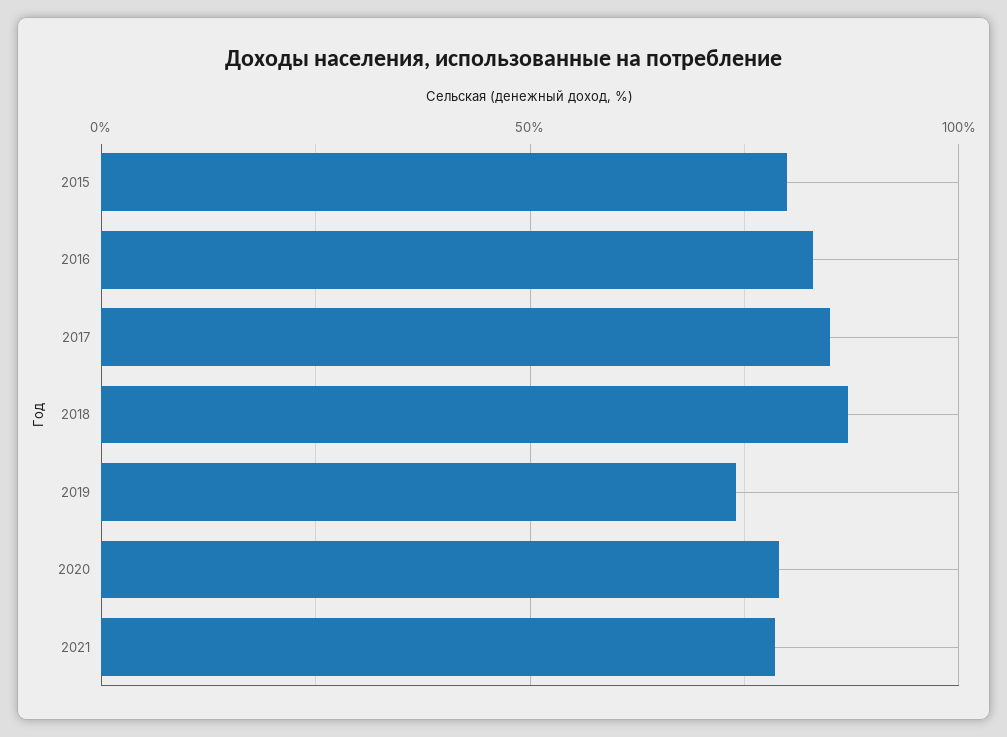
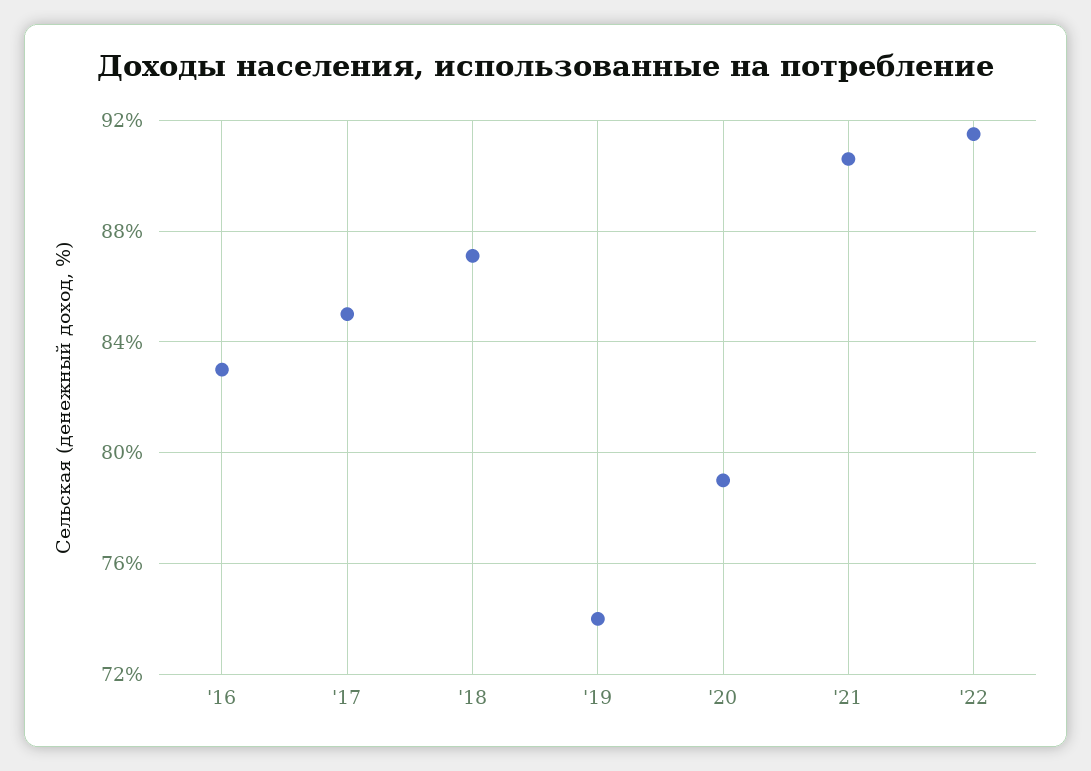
2015: 80 -> none
2021: 80 -> 90.5
'22: none -> 91.5

